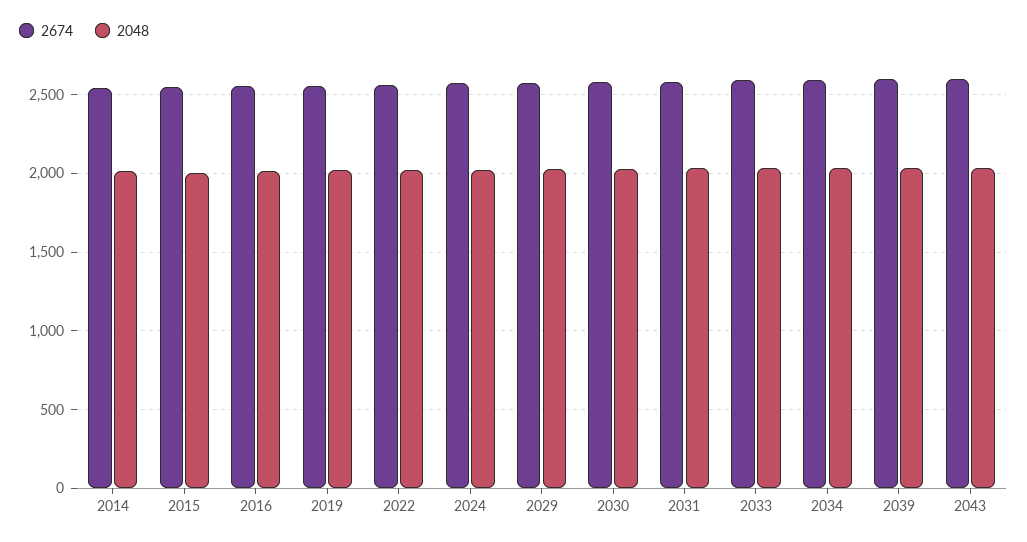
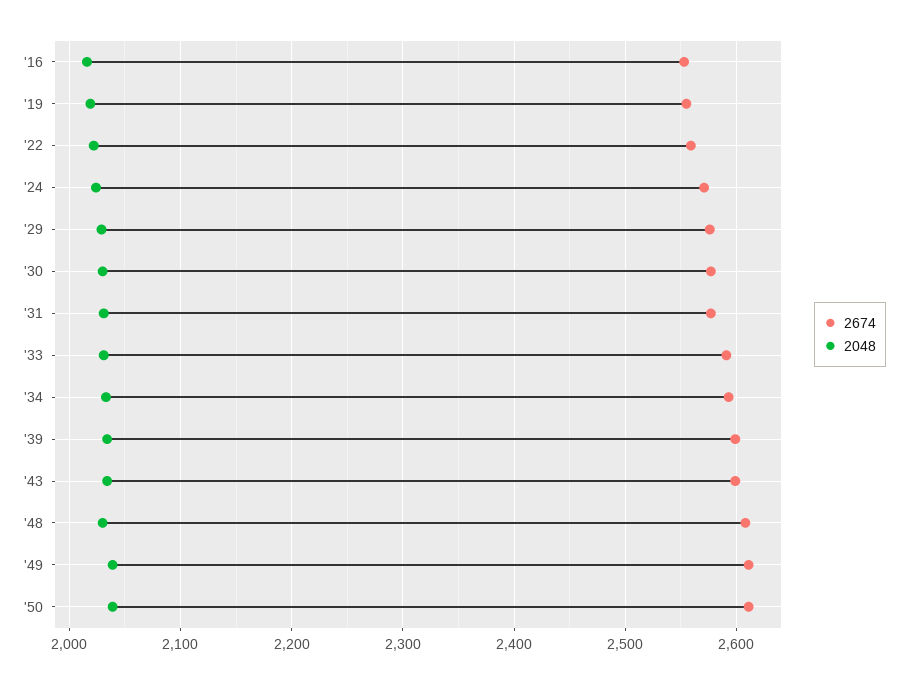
2674, 2014: 2550 -> none
2048, 2014: 2000 -> none
2674, 2015: 2550 -> none
2048, 2015: 2000 -> none
2674, '48: none -> 2610
2048, '48: none -> 2030
2674, '49: none -> 2610
2048, '49: none -> 2040
2674, '50: none -> 2610
2048, '50: none -> 2040

